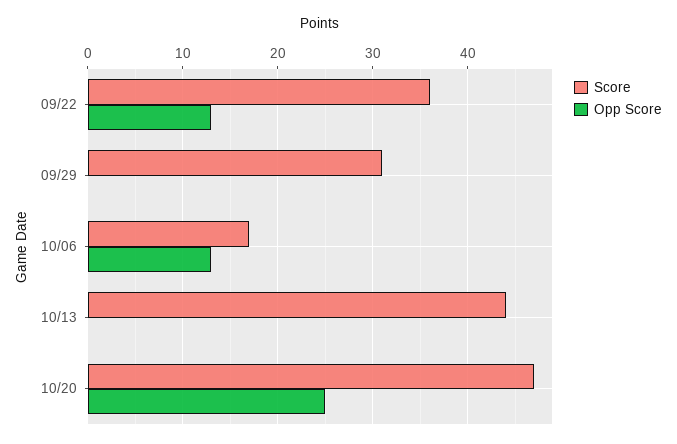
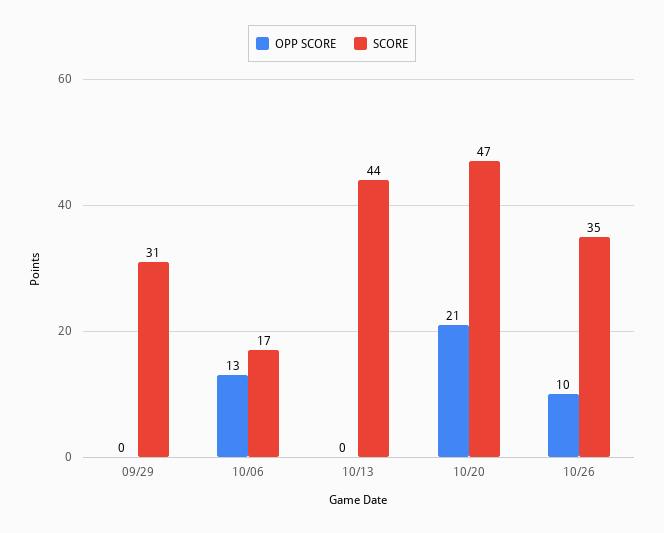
Score, 09/22: 36 -> none
Opp Score, 09/22: 13 -> none
Opp Score, 10/20: 25 -> 21
Opp Score, 10/26: none -> 10
Score, 10/26: none -> 35

